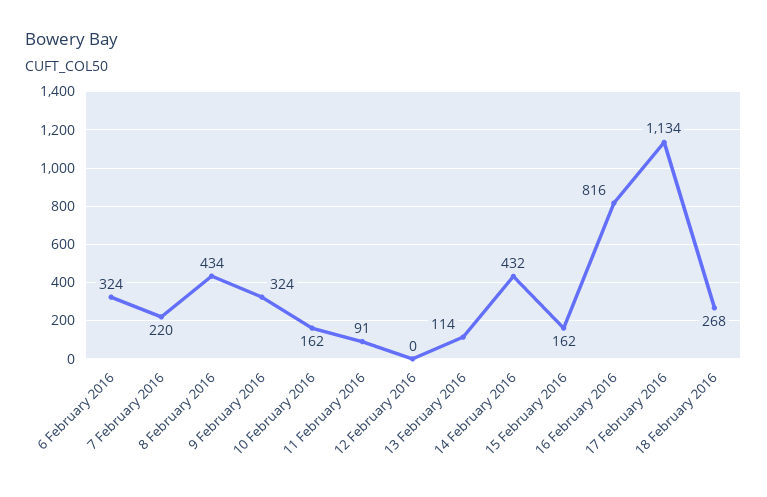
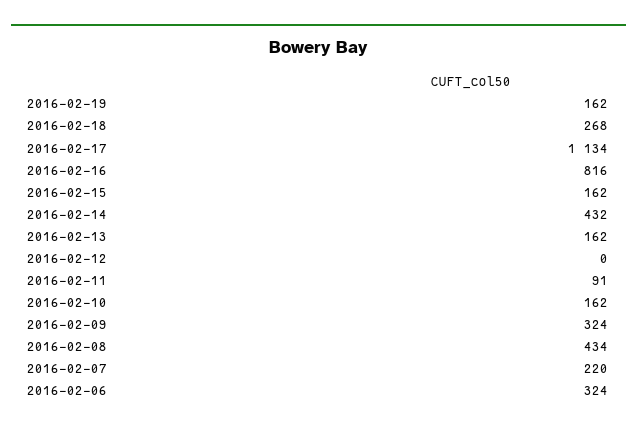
13 February 2016: 114 -> 162
2016-02-19: none -> 162

